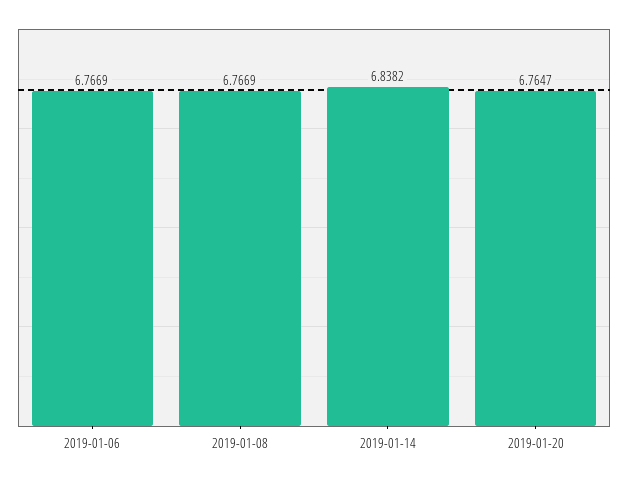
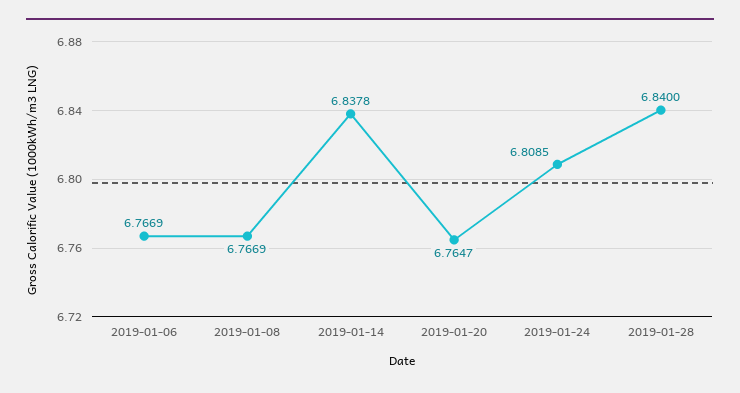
2019-01-14: 6.8382 -> 6.8378
2019-01-24: none -> 6.8085
2019-01-28: none -> 6.84

